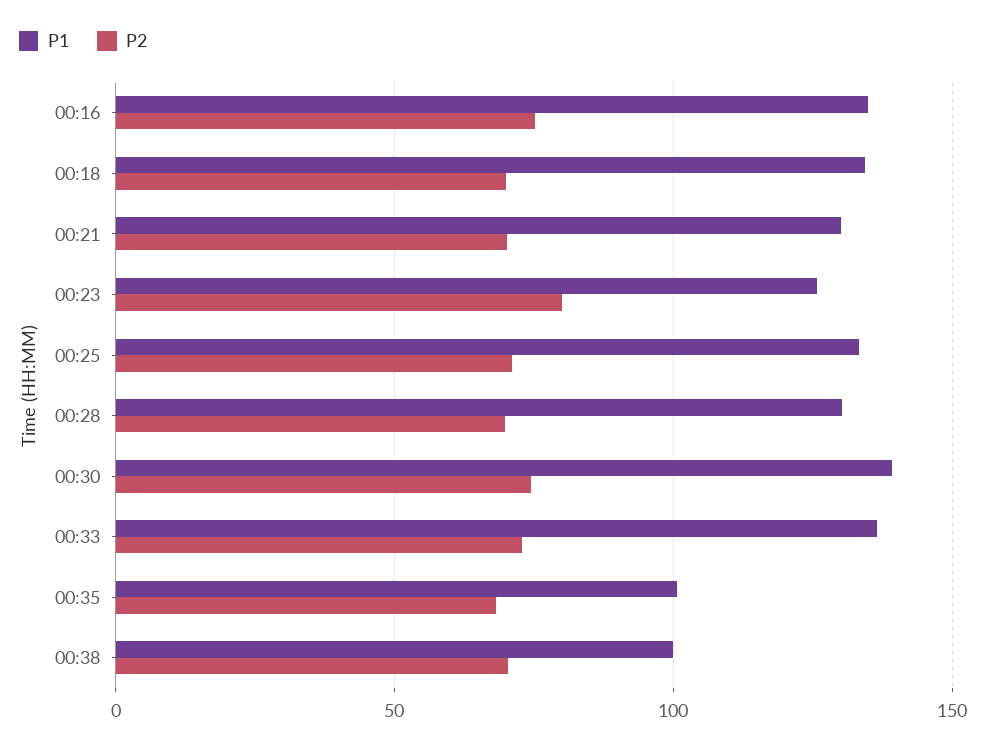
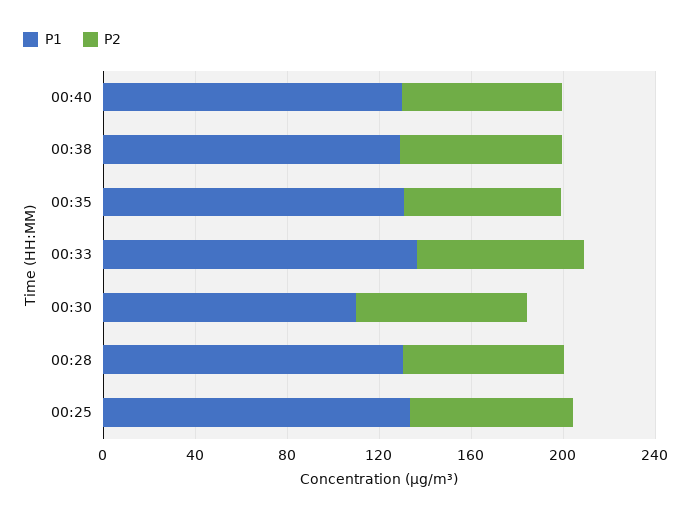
P1, 00:16: 135 -> none
P2, 00:16: 75 -> none
P1, 00:18: 135 -> none
P2, 00:18: 70 -> none
P1, 00:21: 130 -> none
P2, 00:21: 70 -> none
P1, 00:23: 125 -> none
P2, 00:23: 80 -> none
P1, 00:30: 140 -> 110
P1, 00:35: 100 -> 130
P1, 00:38: 100 -> 130
P1, 00:40: none -> 130
P2, 00:40: none -> 70

